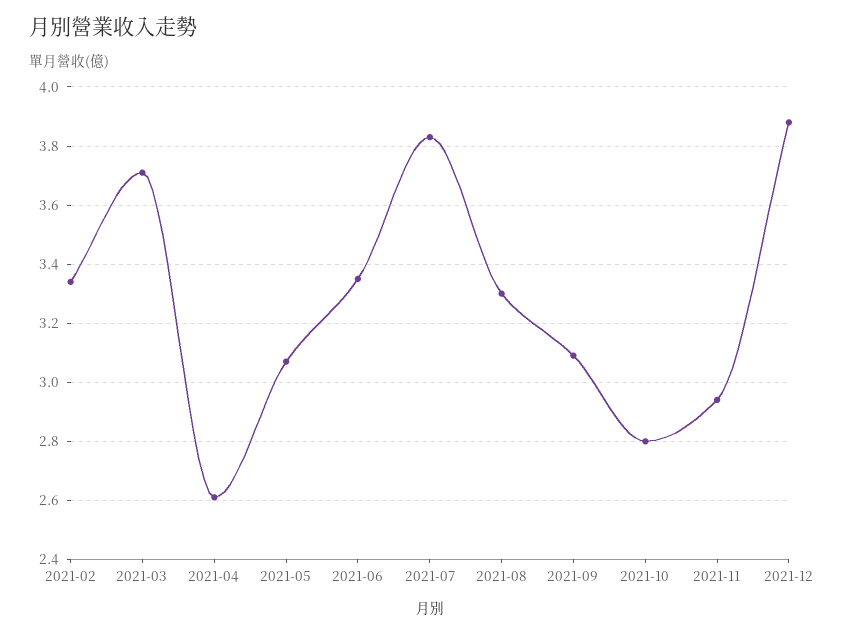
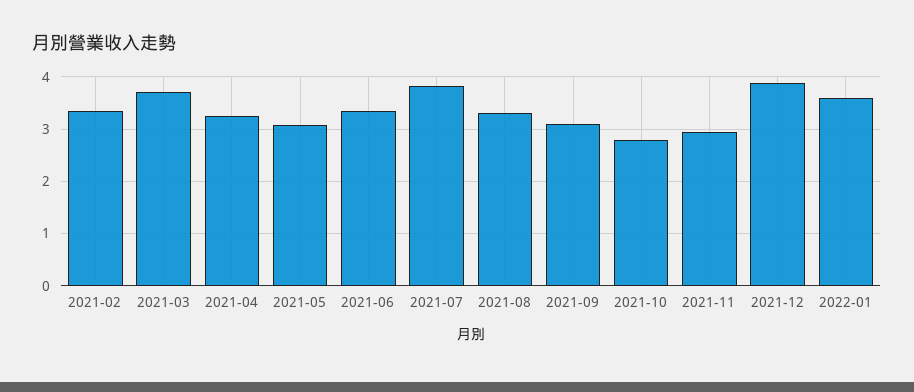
2021-04: 2.6 -> 3.2
2022-01: none -> 3.6

